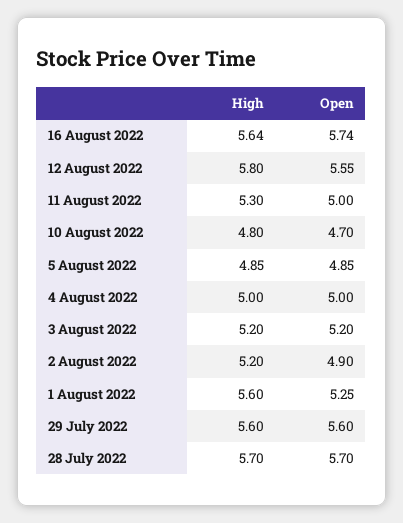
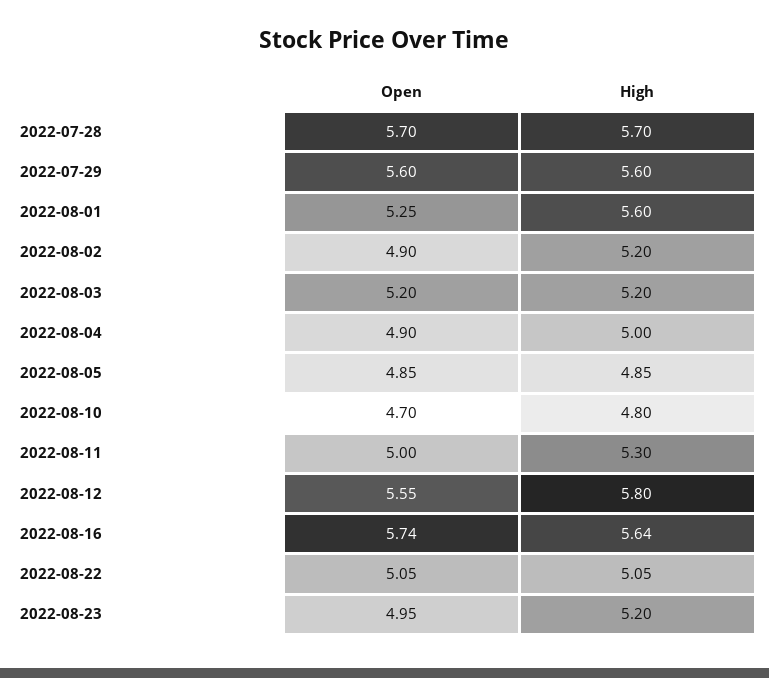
Open, 4 August 2022: 5 -> 4.9
Open, 2022-08-22: none -> 5.05
High, 2022-08-22: none -> 5.05
Open, 2022-08-23: none -> 4.95
High, 2022-08-23: none -> 5.2

